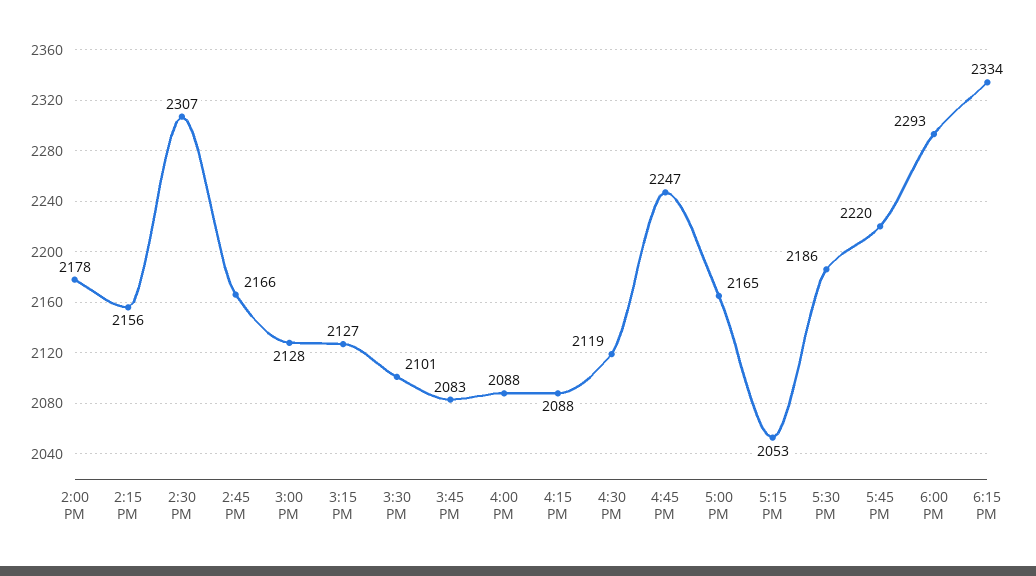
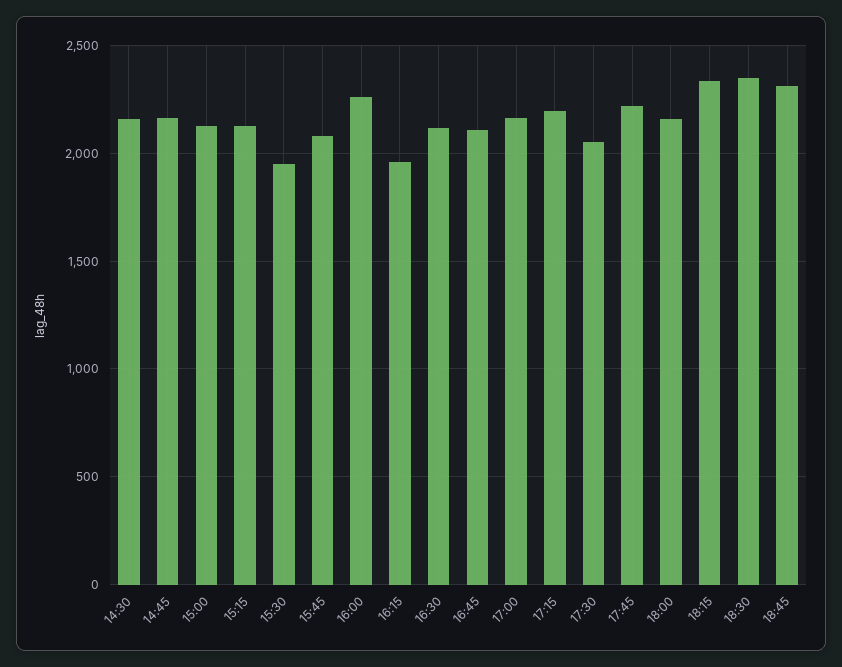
2:00 PM: 2178 -> none
2:15 PM: 2156 -> none
2:30 PM: 2307 -> 2150
3:30 PM: 2101 -> 1950
4:00 PM: 2088 -> 2250
4:15 PM: 2088 -> 1950
4:45 PM: 2247 -> 2100
5:15 PM: 2053 -> 2200
5:30 PM: 2186 -> 2050
6:00 PM: 2293 -> 2150
18:30: none -> 2350
18:45: none -> 2300

